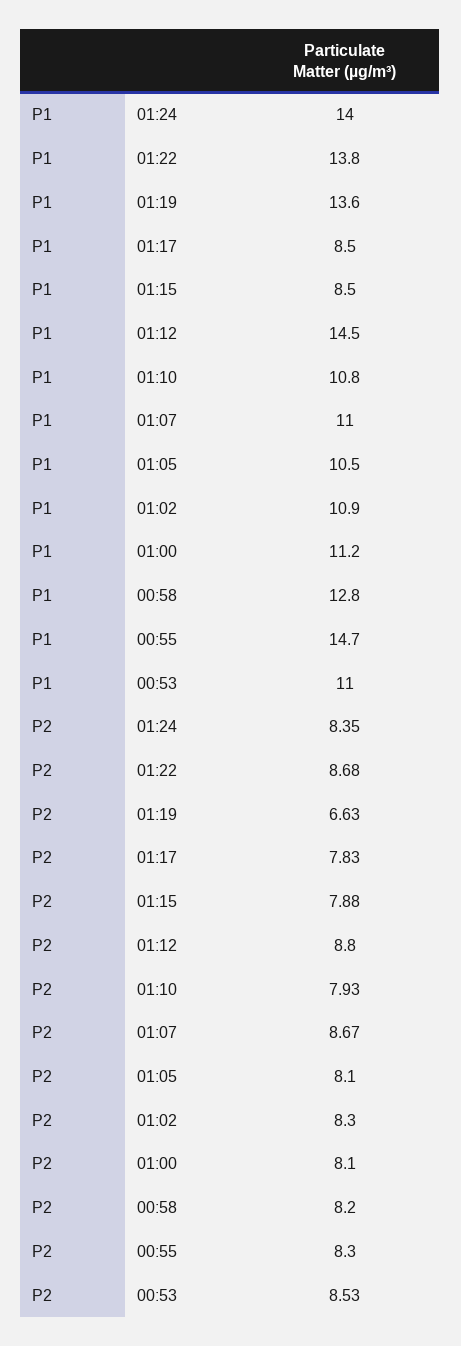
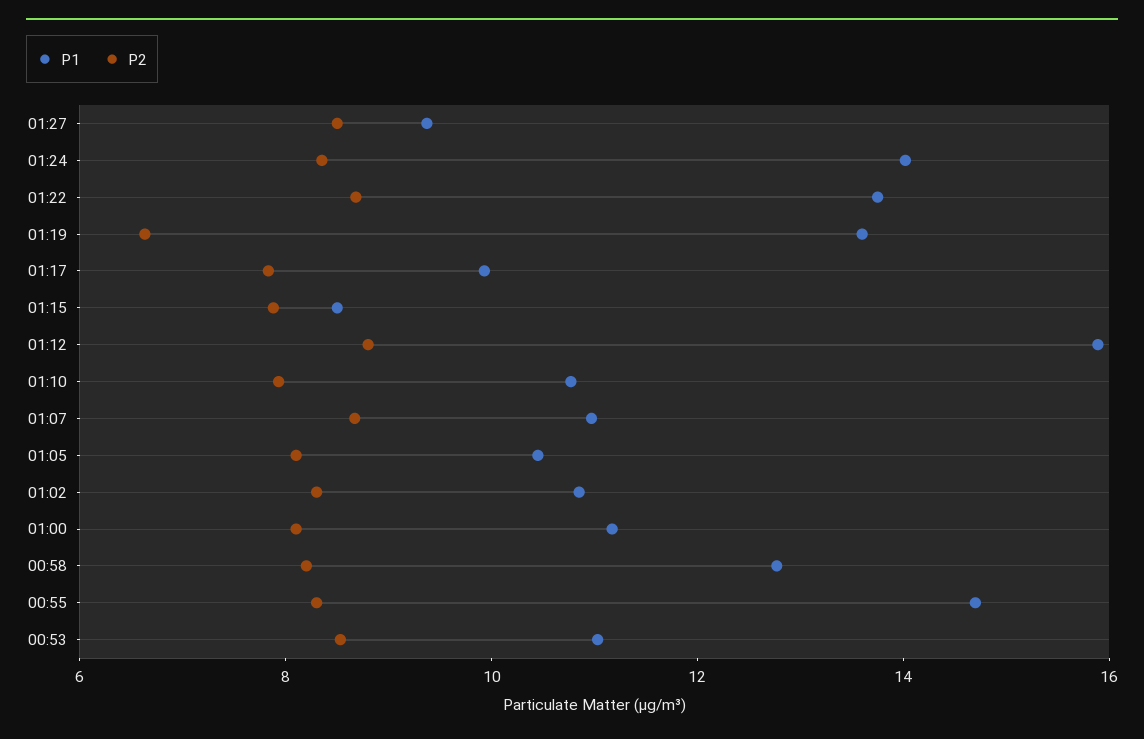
P1, 01:17: 8.5 -> 10
P1, 01:12: 14.5 -> 16
P1, 01:27: none -> 9.5
P2, 01:27: none -> 8.5

